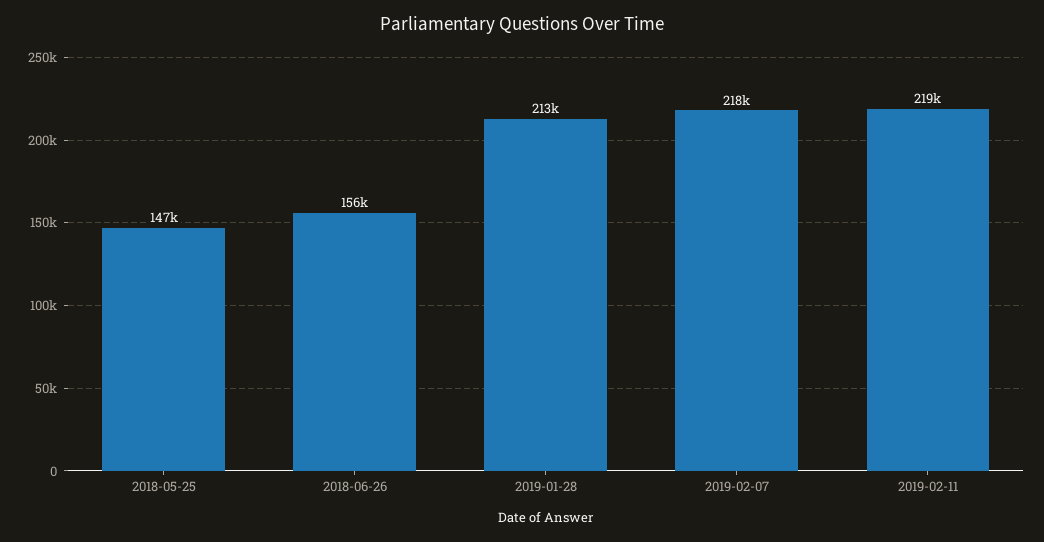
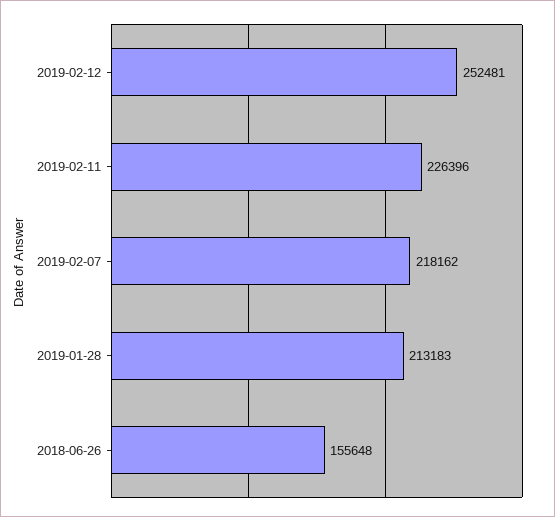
2018-05-25: 147000 -> none
2019-02-11: 219000 -> 226396
2019-02-12: none -> 252481

